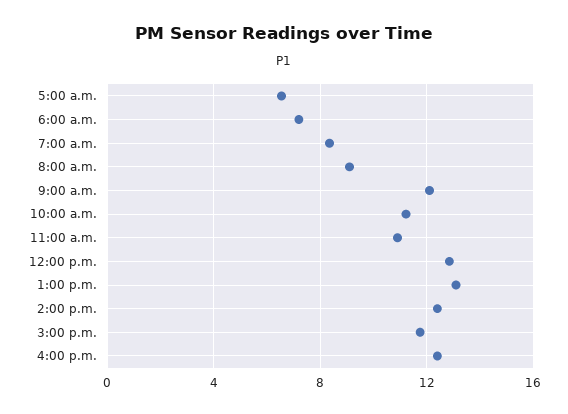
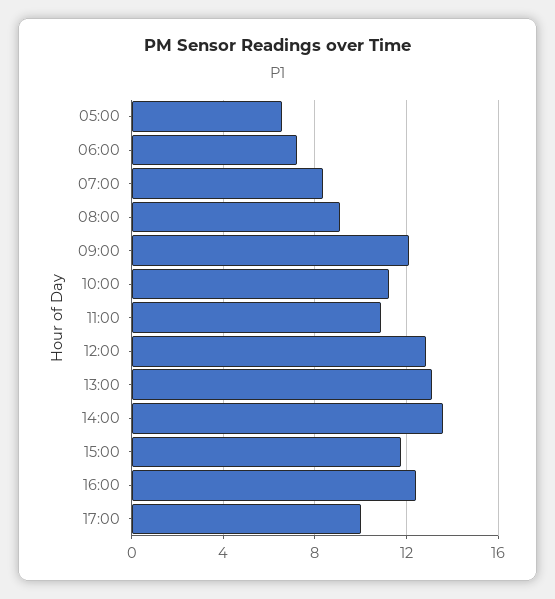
2:00 p.m.: 12.5 -> 13.5
17:00: none -> 10

